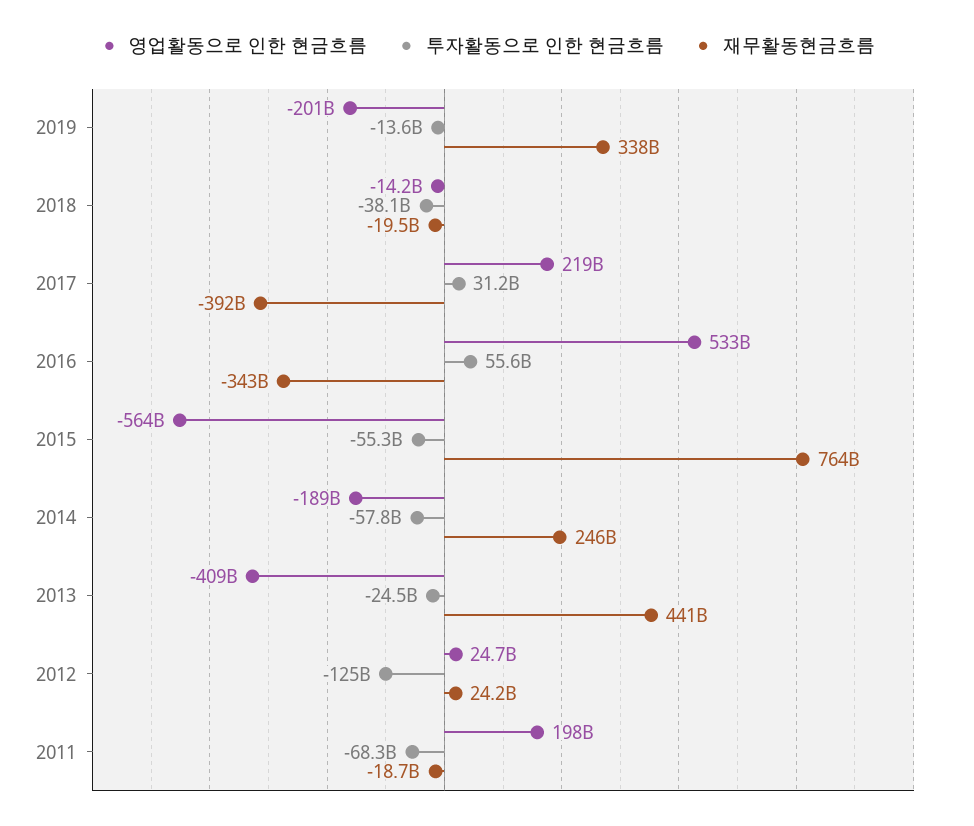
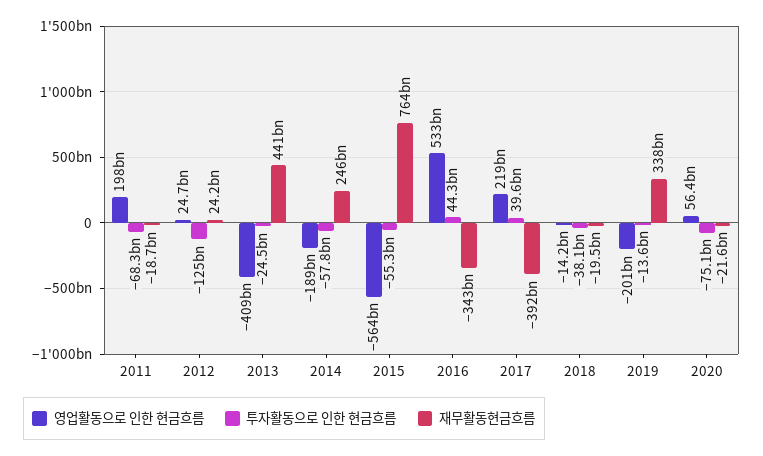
투자활동으로 인한 현금흐름, 2017: 31200000000 -> 39600000000
투자활동으로 인한 현금흐름, 2016: 55600000000 -> 44300000000
영업활동으로 인한 현금흐름, 2020: none -> 56400000000
투자활동으로 인한 현금흐름, 2020: none -> -75100000000
재무활동현금흐름, 2020: none -> -21600000000

